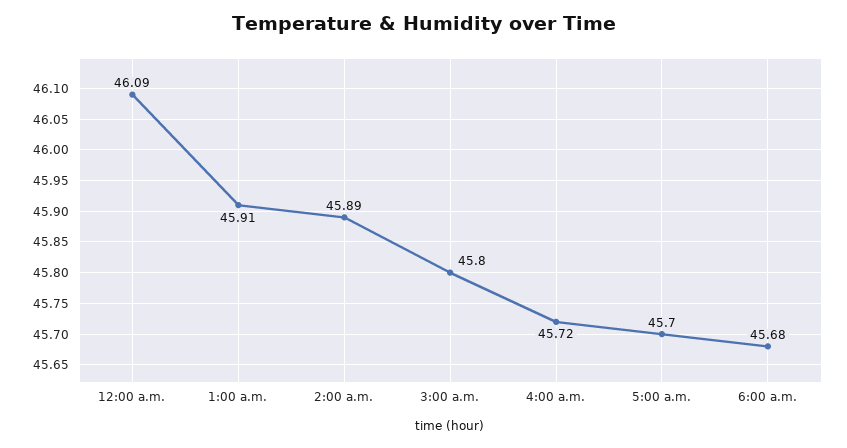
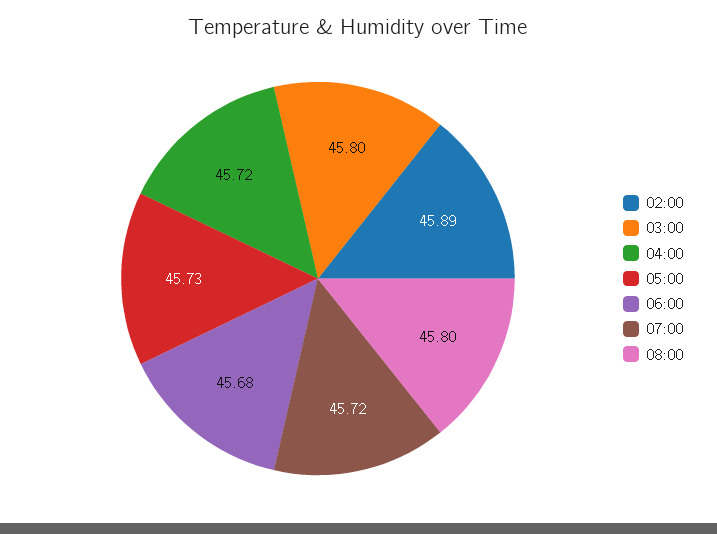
12:00 a.m.: 46.09 -> none
1:00 a.m.: 45.91 -> none
5:00 a.m.: 45.7 -> 45.73
07:00: none -> 45.72
08:00: none -> 45.8

